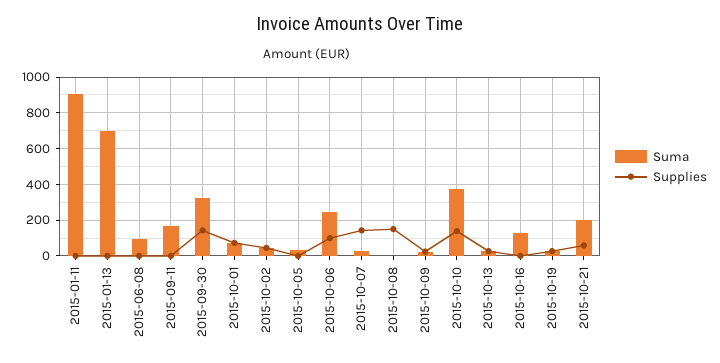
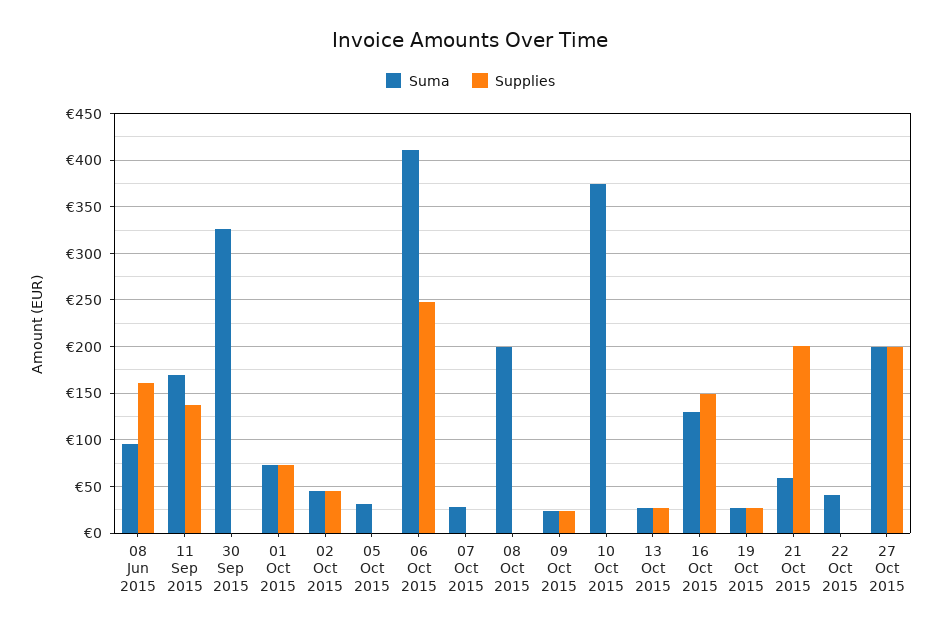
Suma, 2015-01-11: 900 -> none
Supplies, 2015-01-11: 0 -> none
Suma, 2015-01-13: 700 -> none
Supplies, 2015-01-13: 0 -> none
Supplies, 2015-06-08: 0 -> 160
Supplies, 2015-09-11: 0 -> 140
Supplies, 2015-09-30: 150 -> 0
Suma, 2015-10-06: 250 -> 410
Supplies, 2015-10-06: 100 -> 250
Supplies, 2015-10-07: 150 -> 0
Suma, 2015-10-08: 0 -> 200
Supplies, 2015-10-08: 150 -> 0
Supplies, 2015-10-10: 150 -> 0
Supplies, 2015-10-16: 0 -> 150
Suma, 2015-10-21: 200 -> 60
Supplies, 2015-10-21: 50 -> 200
Suma, 22 Oct 2015: none -> 40
Supplies, 22 Oct 2015: none -> 0
Suma, 27 Oct 2015: none -> 200
Supplies, 27 Oct 2015: none -> 200

